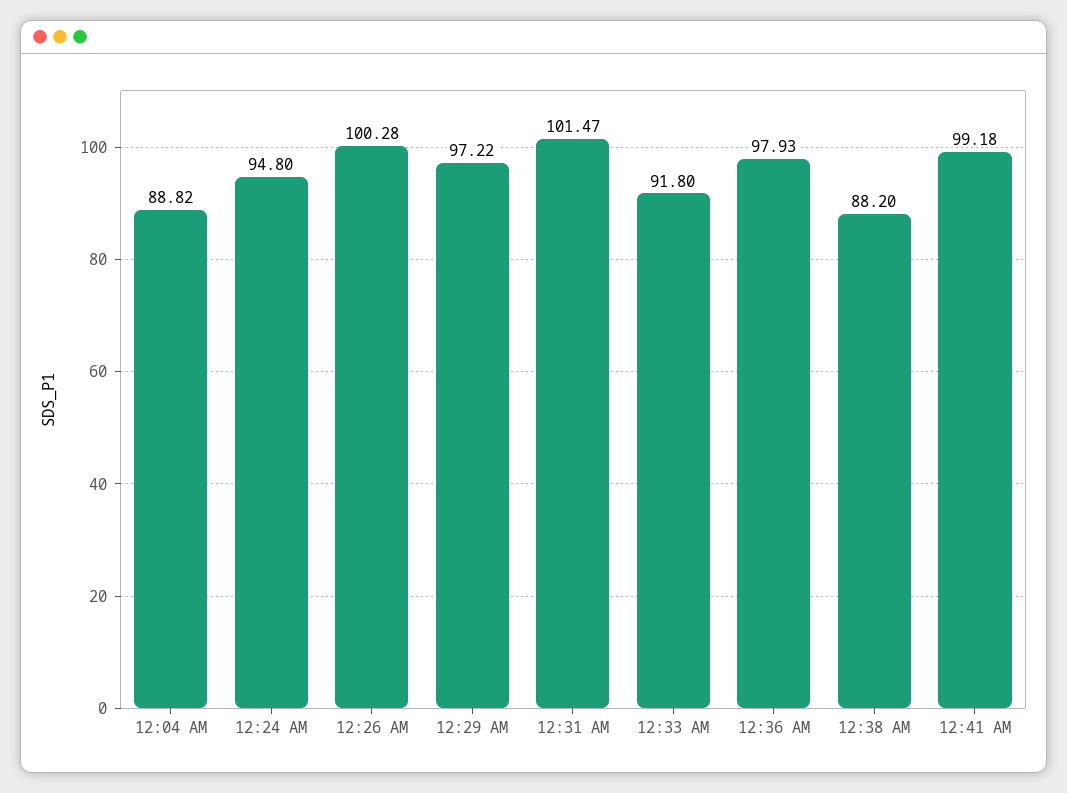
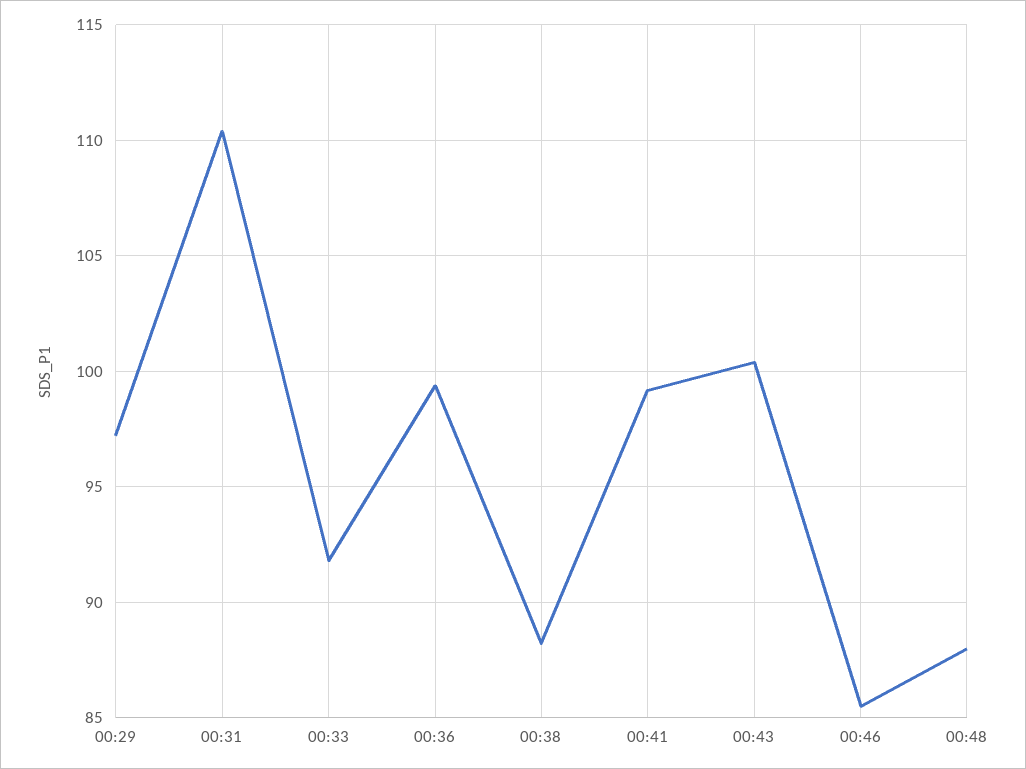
12:04 AM: 88.82 -> none
12:24 AM: 94.8 -> none
12:26 AM: 100.28 -> none
12:31 AM: 101.47 -> 110.5
12:36 AM: 97.93 -> 99.5
00:43: none -> 100.5
00:46: none -> 85.5
00:48: none -> 88

